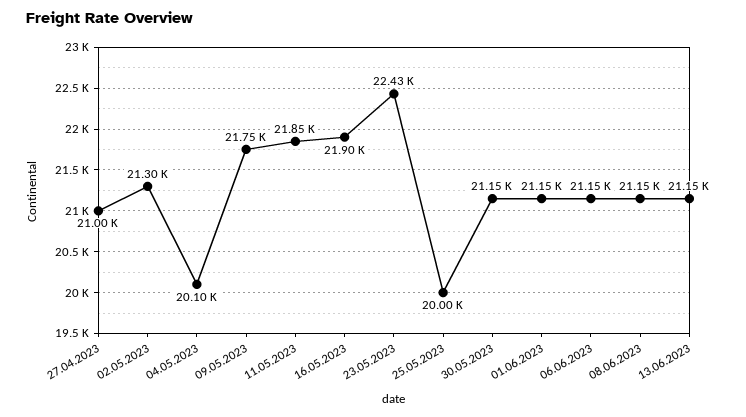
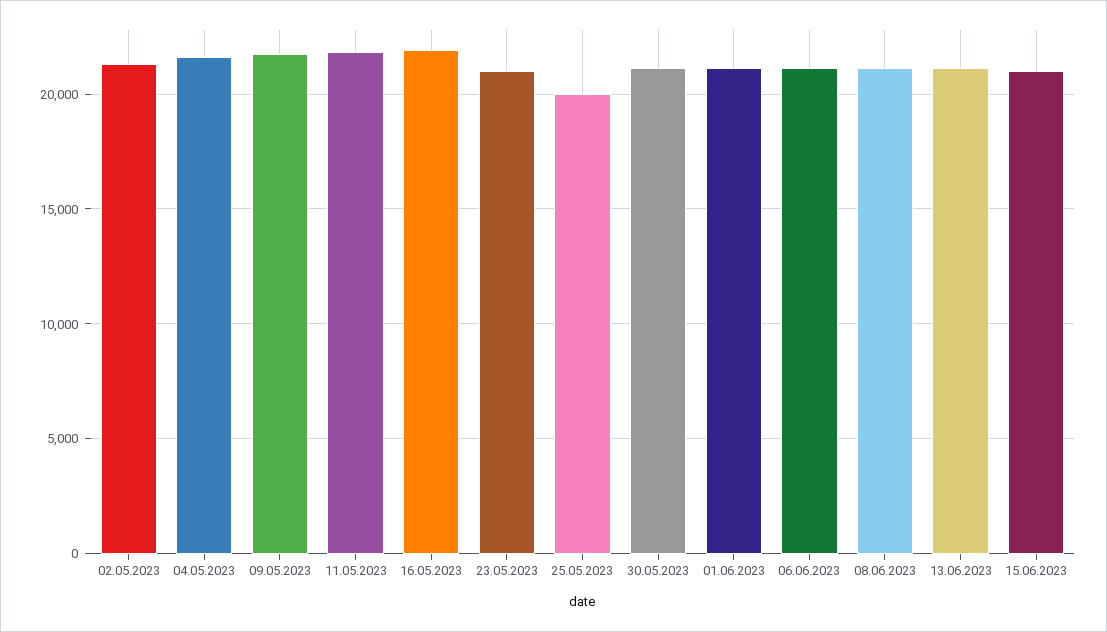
27.04.2023: 21000 -> none
04.05.2023: 20100 -> 21500
23.05.2023: 22430 -> 21000
15.06.2023: none -> 21000

